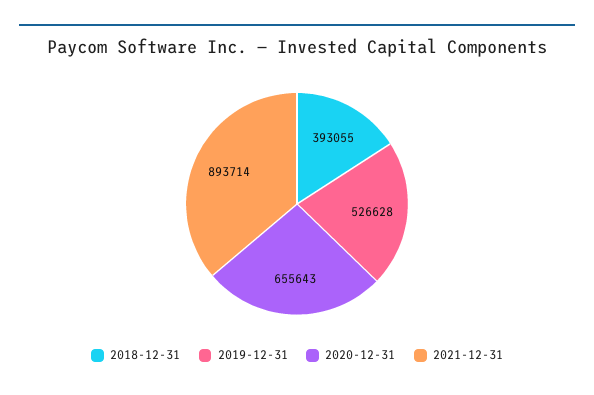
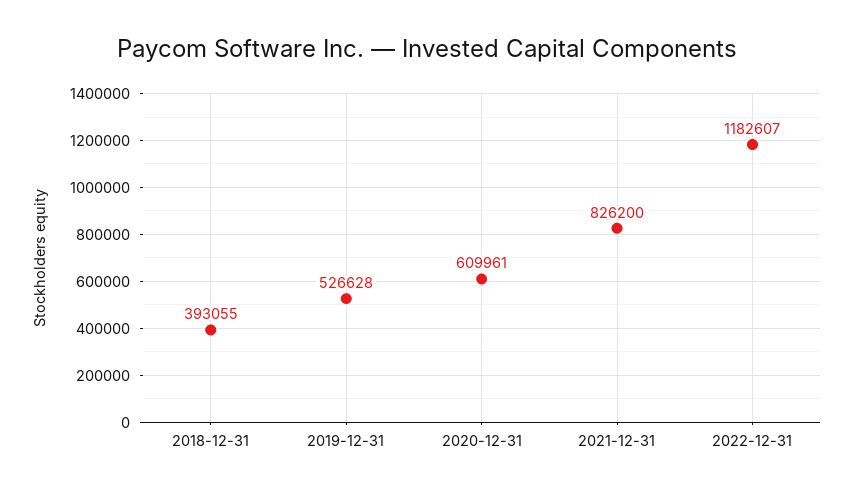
2020-12-31: 655643 -> 609961
2021-12-31: 893714 -> 826200
2022-12-31: none -> 1182607

